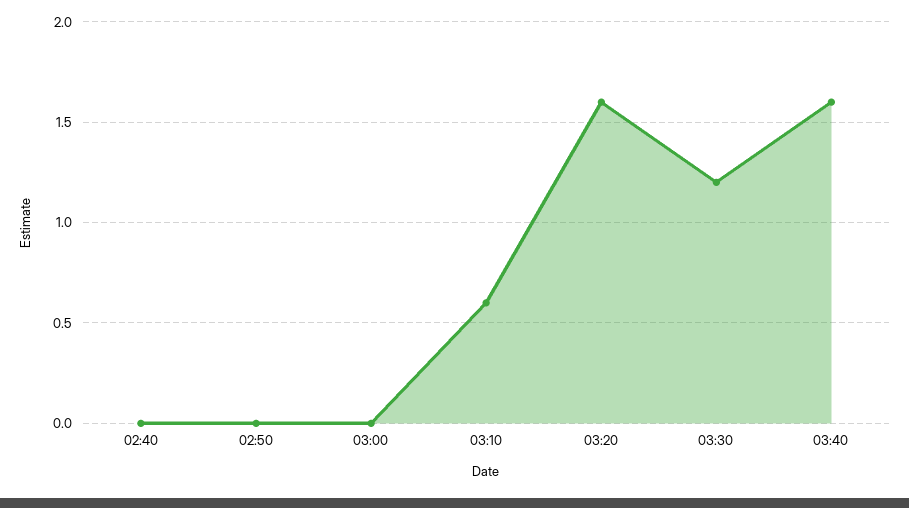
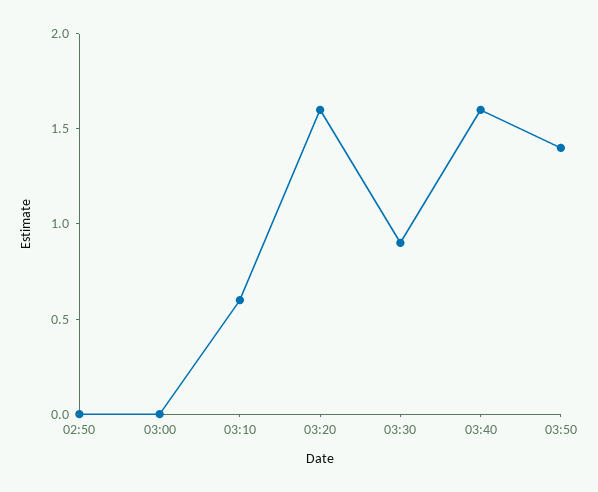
02:40: 0 -> none
03:30: 1.2 -> 0.9
03:50: none -> 1.4

